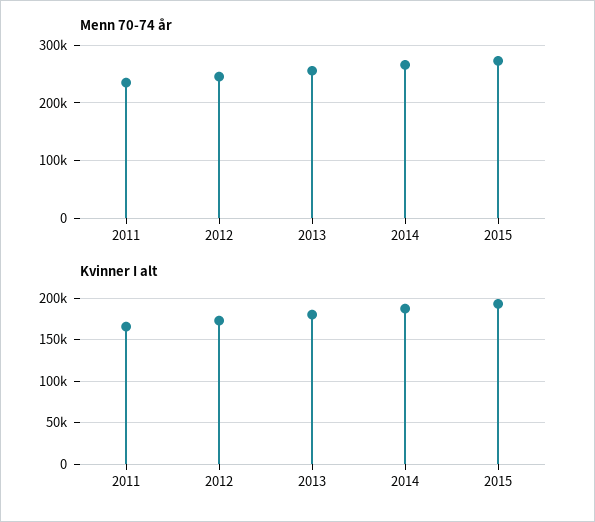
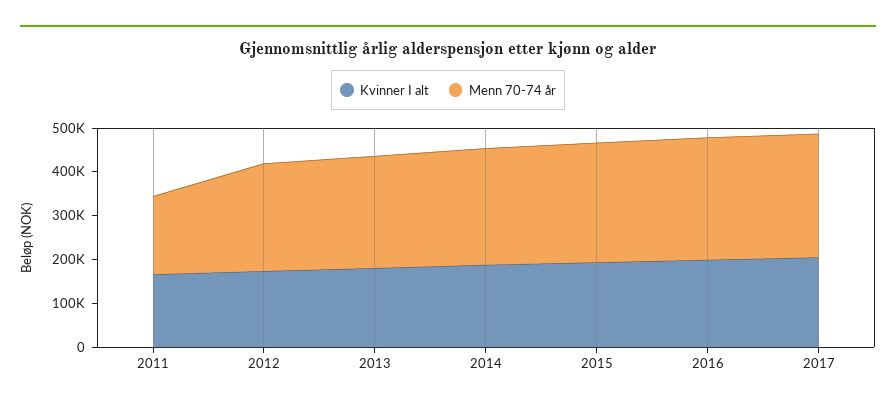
Menn 70-74 år, 2011: 240000 -> 180000
Kvinner I alt, 2016: none -> 200000
Menn 70-74 år, 2016: none -> 280000
Kvinner I alt, 2017: none -> 200000
Menn 70-74 år, 2017: none -> 280000

